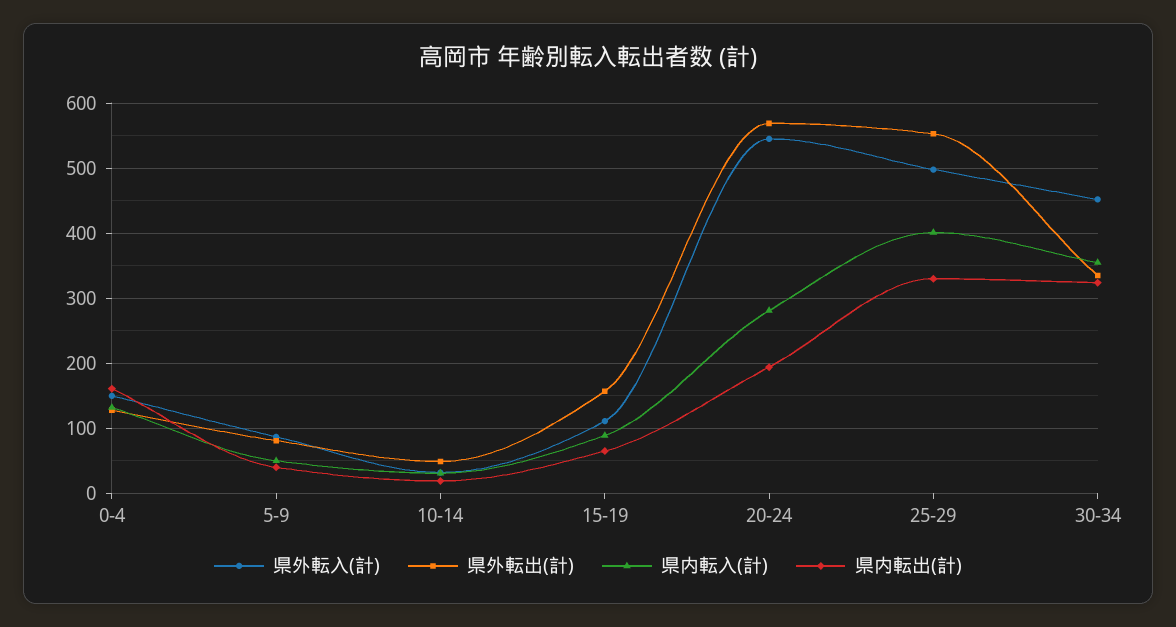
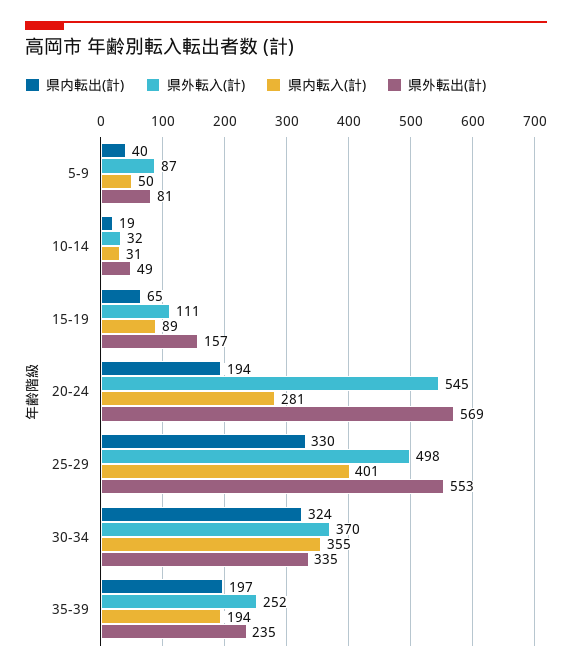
県外転入(計), 0-4: 150 -> none
県外転出(計), 0-4: 130 -> none
県内転入(計), 0-4: 130 -> none
県内転出(計), 0-4: 160 -> none
県外転入(計), 30-34: 450 -> 370
県内転出(計), 35-39: none -> 197
県外転入(計), 35-39: none -> 252
県内転入(計), 35-39: none -> 194
県外転出(計), 35-39: none -> 235

